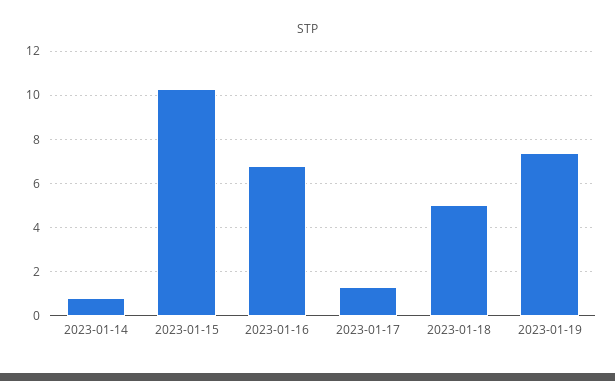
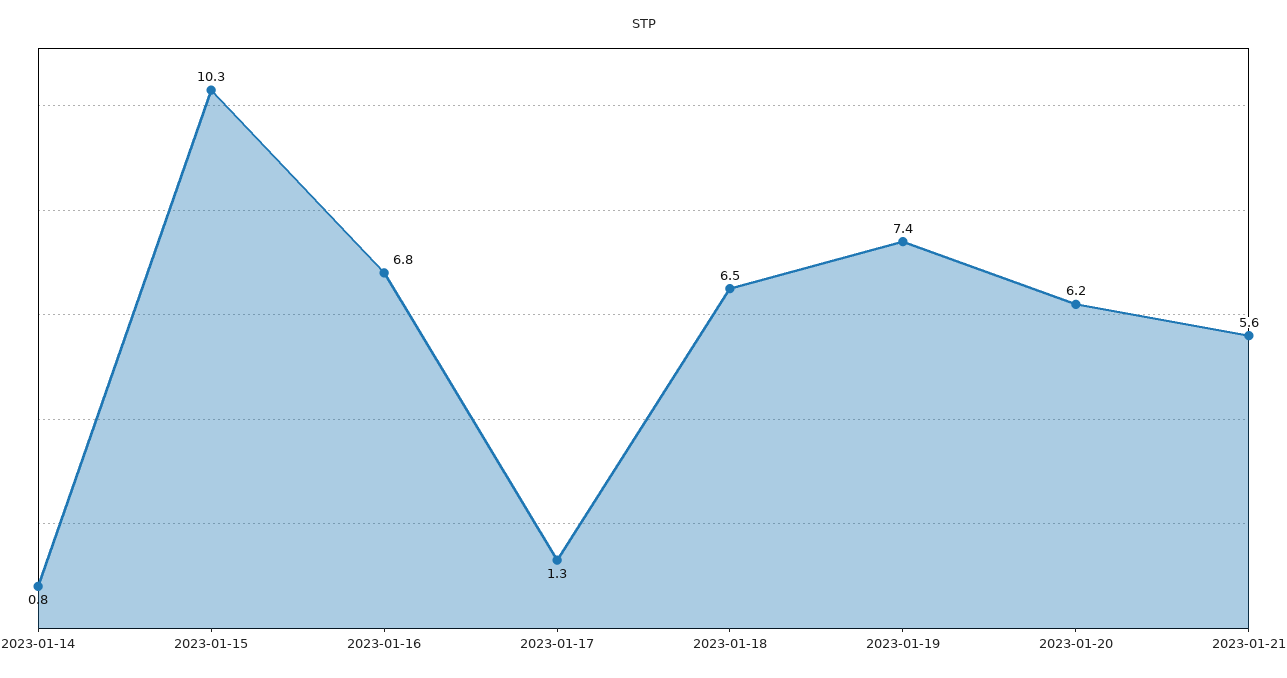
2023-01-18: 5 -> 6.5
2023-01-20: none -> 6.2
2023-01-21: none -> 5.6

